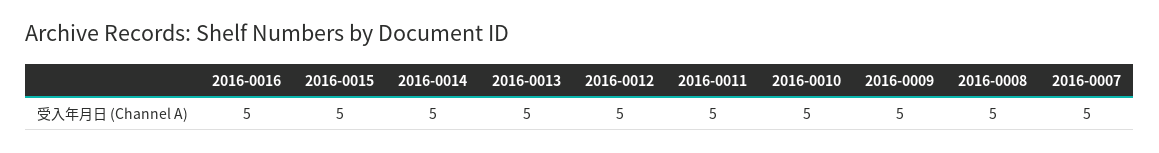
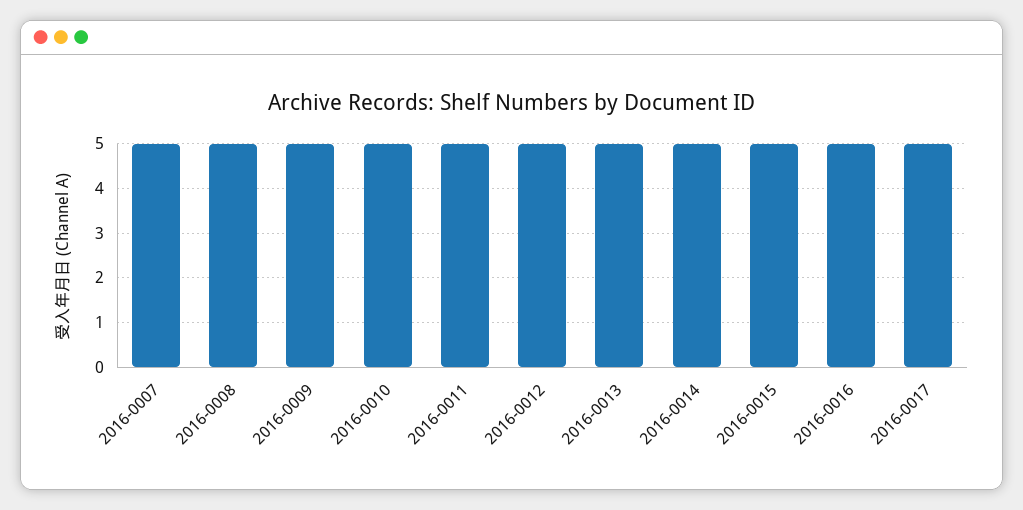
2016-0017: none -> 5

